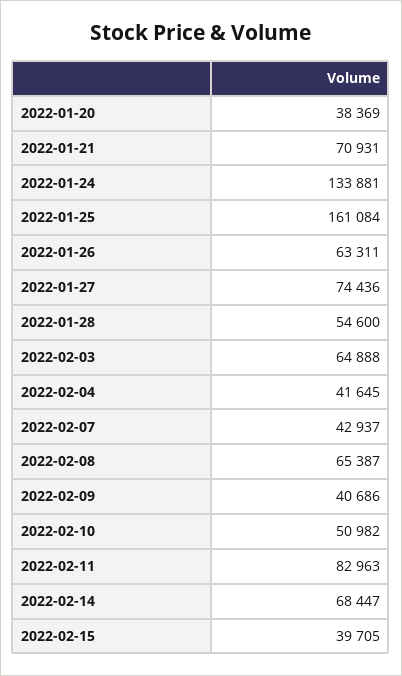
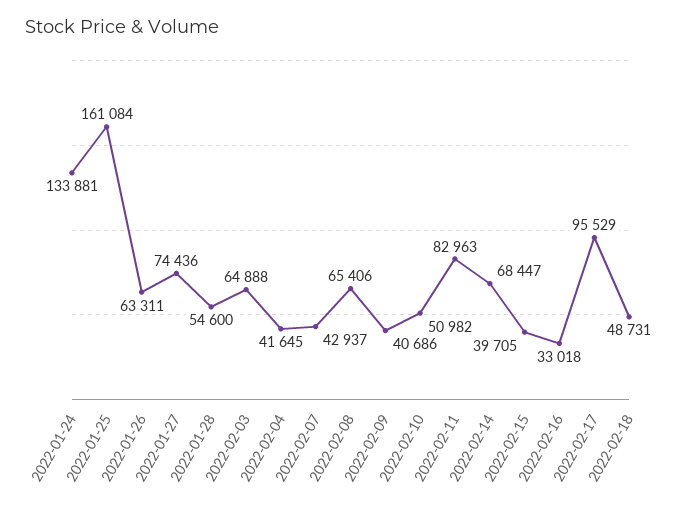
2022-01-20: 38369 -> none
2022-01-21: 70931 -> none
2022-02-08: 65387 -> 65406
2022-02-16: none -> 33018
2022-02-17: none -> 95529
2022-02-18: none -> 48731

